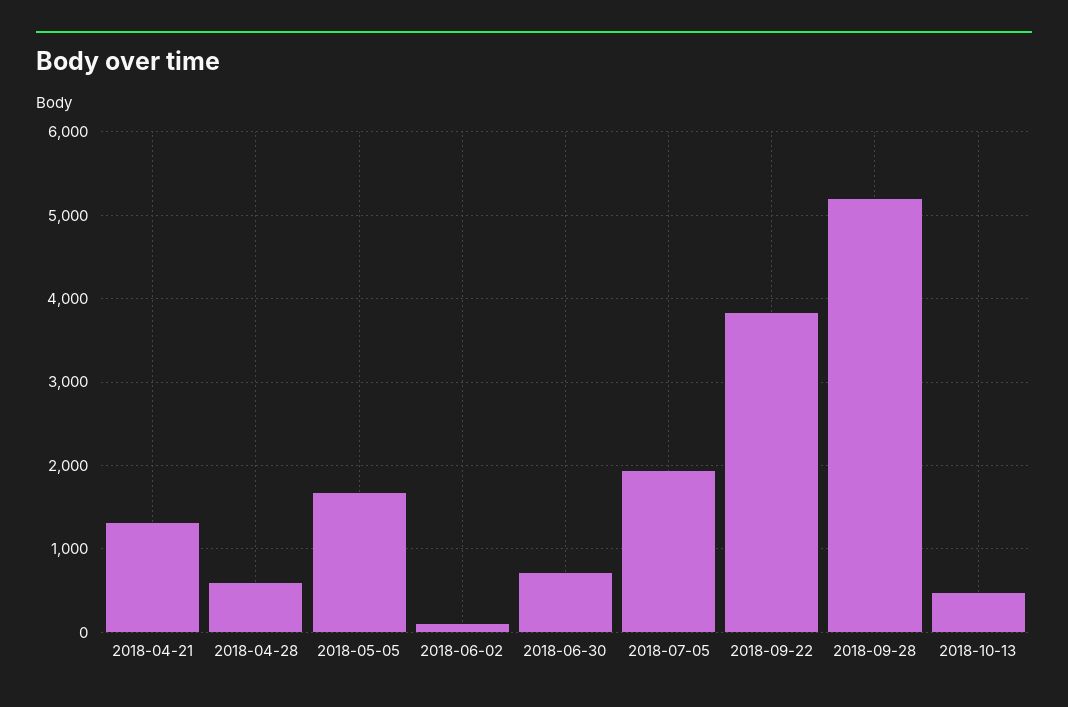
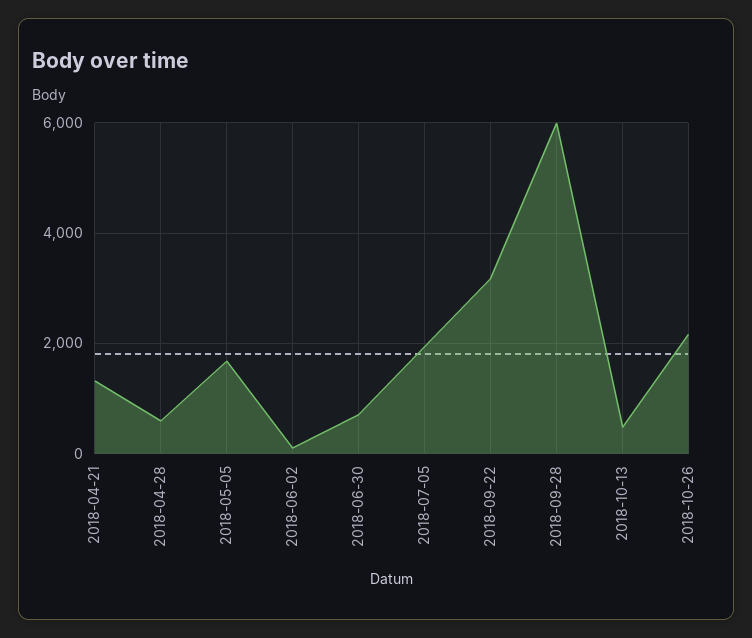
2018-09-22: 3800 -> 3200
2018-09-28: 5200 -> 6000
2018-10-26: none -> 2200

